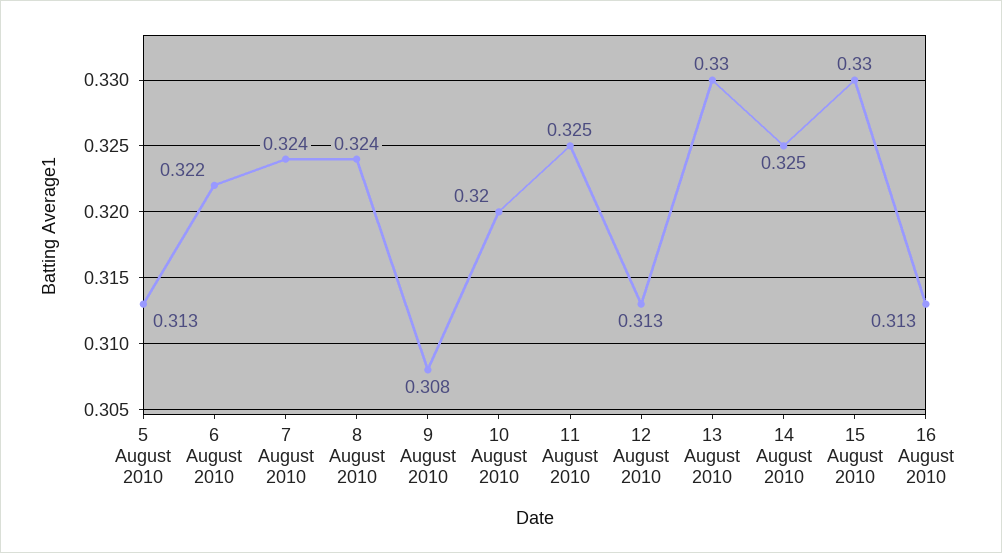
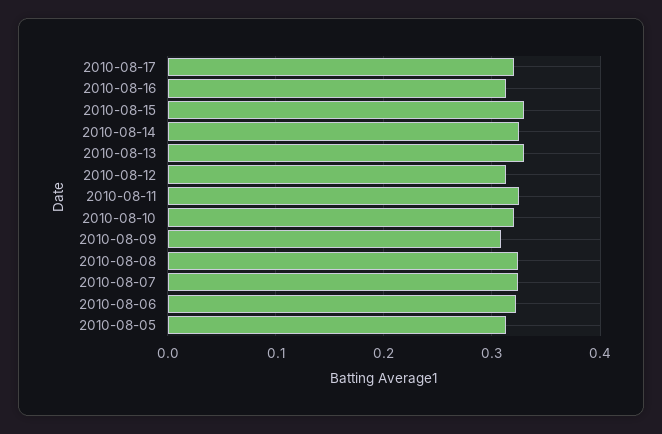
2010-08-17: none -> 0.32

